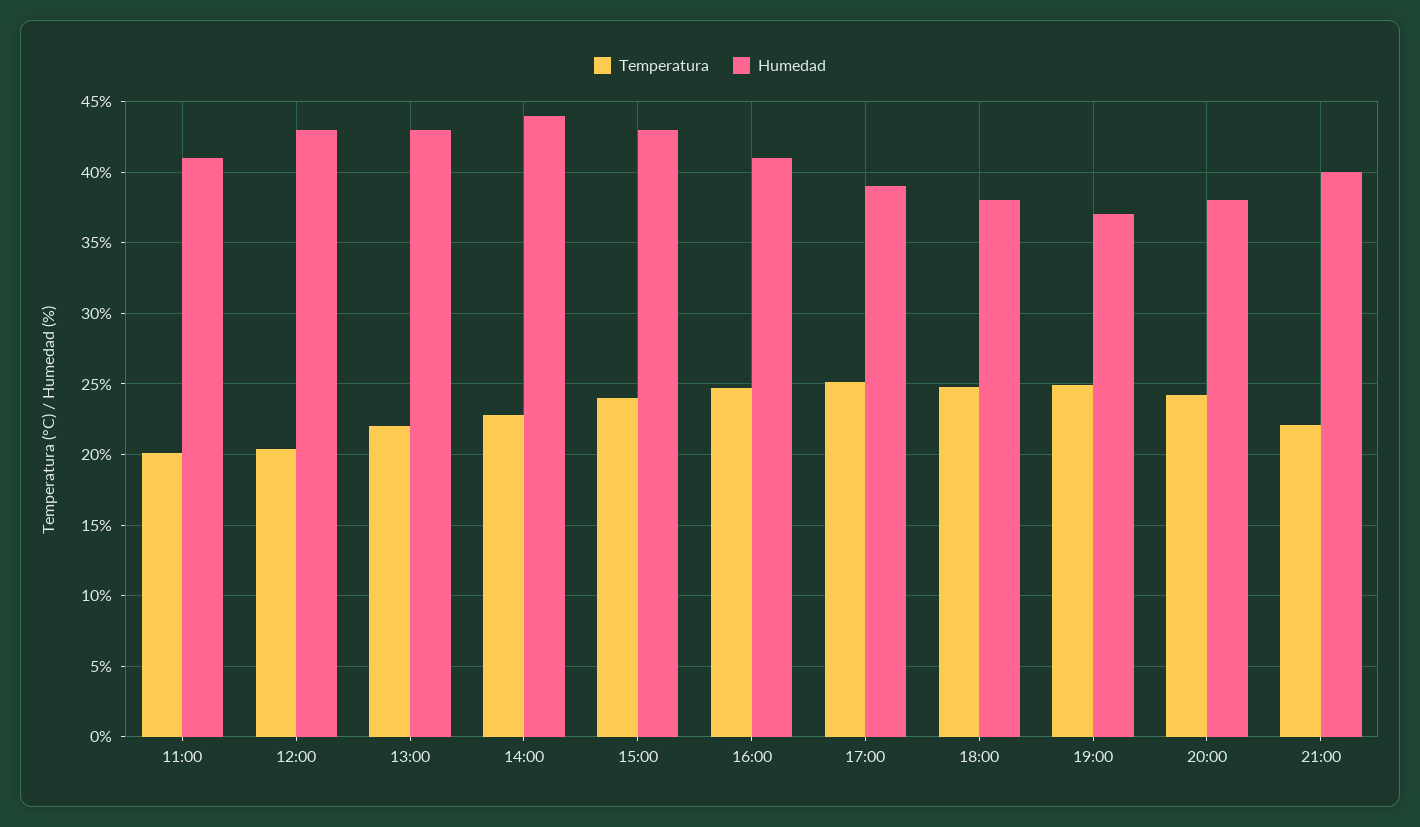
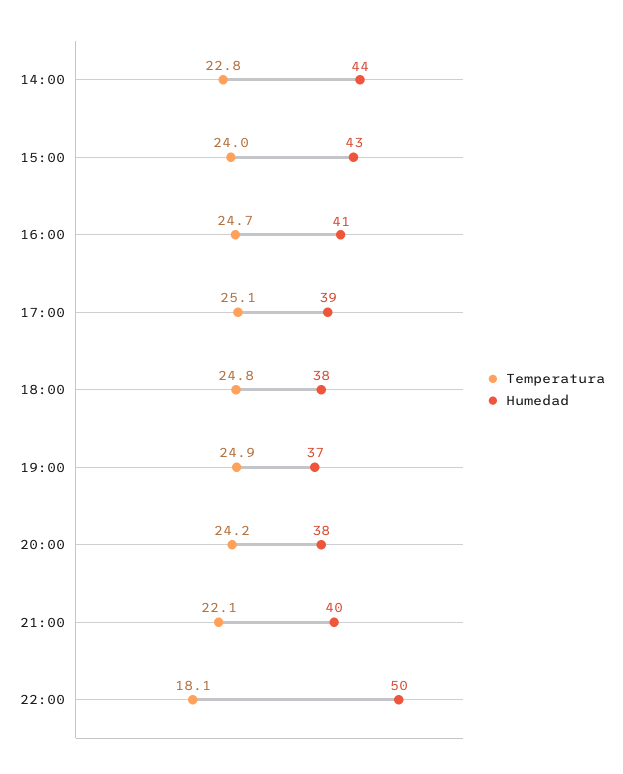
Temperatura, 11:00: 20 -> none
Humedad, 11:00: 41 -> none
Temperatura, 12:00: 20.5 -> none
Humedad, 12:00: 43 -> none
Temperatura, 13:00: 22 -> none
Humedad, 13:00: 43 -> none
Temperatura, 22:00: none -> 18.1
Humedad, 22:00: none -> 50

